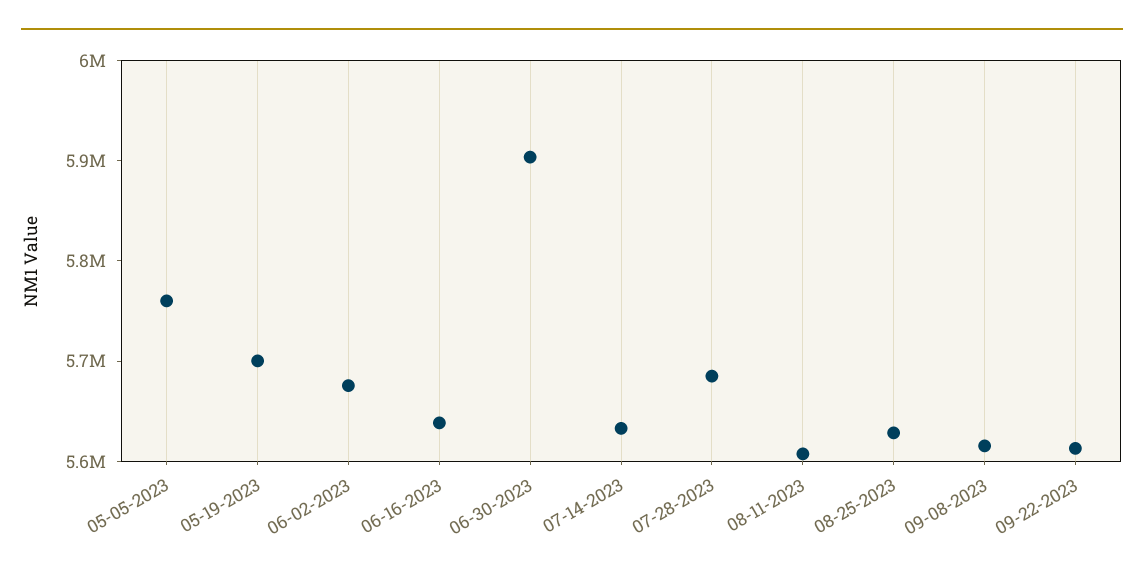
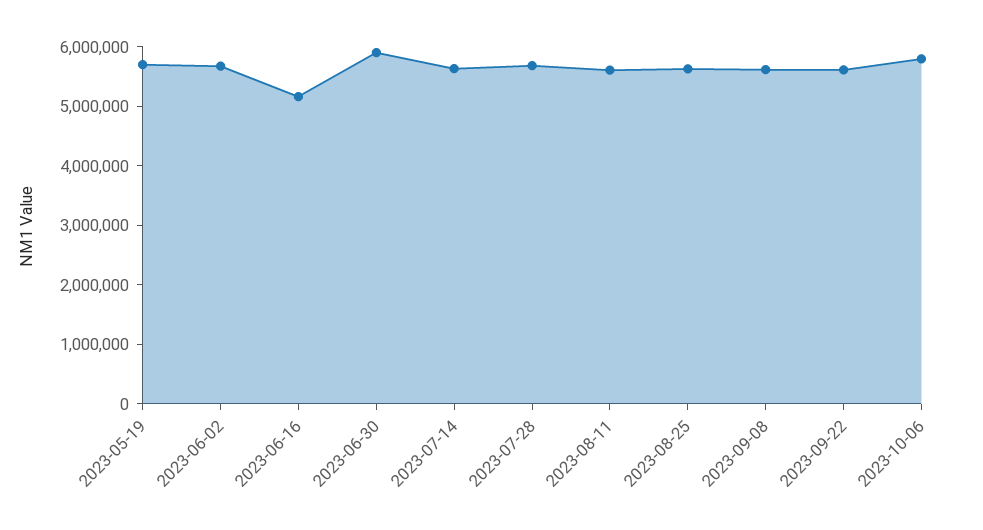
05-05-2023: 5760000 -> none
06-16-2023: 5640000 -> 5200000
2023-10-06: none -> 5800000

